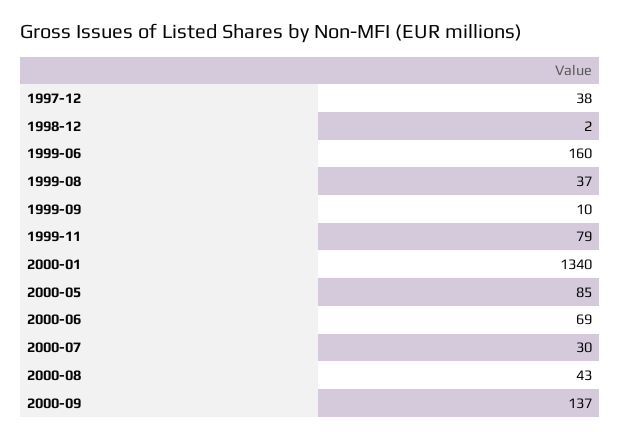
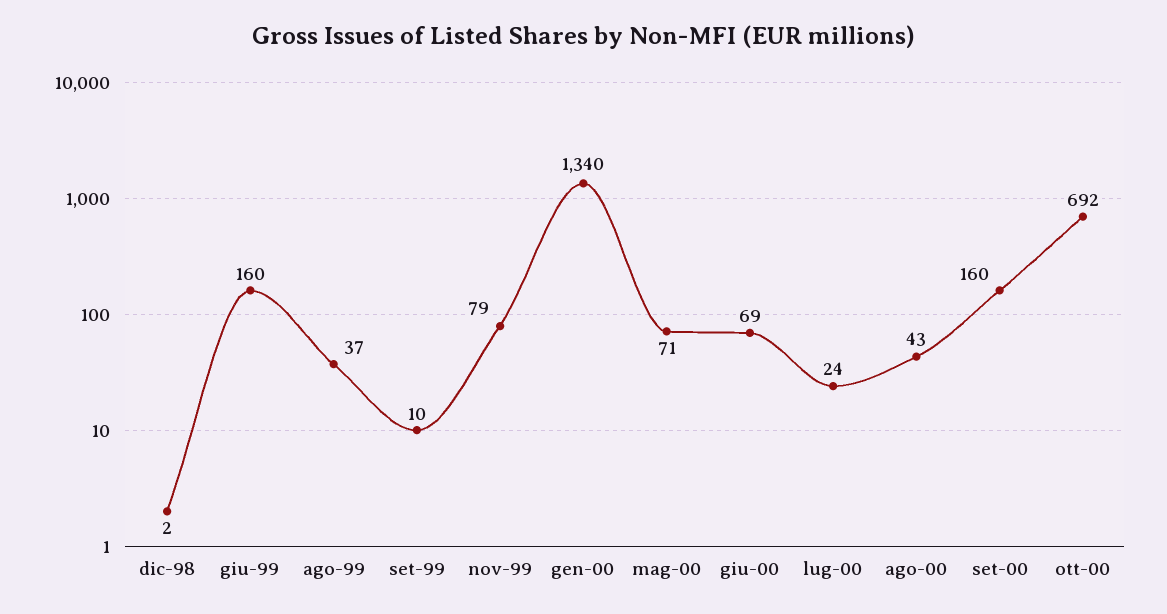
1997-12: 38 -> none
2000-05: 85 -> 71
2000-07: 30 -> 24
2000-09: 137 -> 160
ott-00: none -> 692

